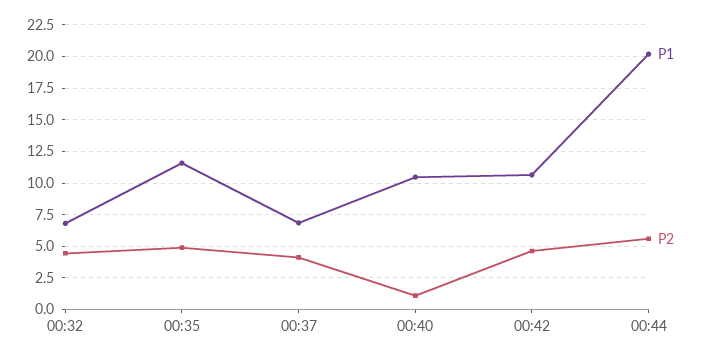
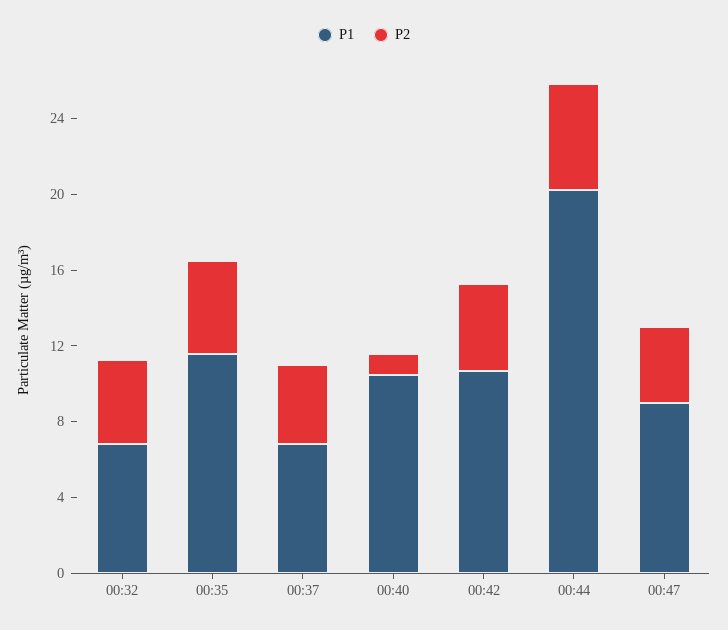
P1, 00:47: none -> 9
P2, 00:47: none -> 4

